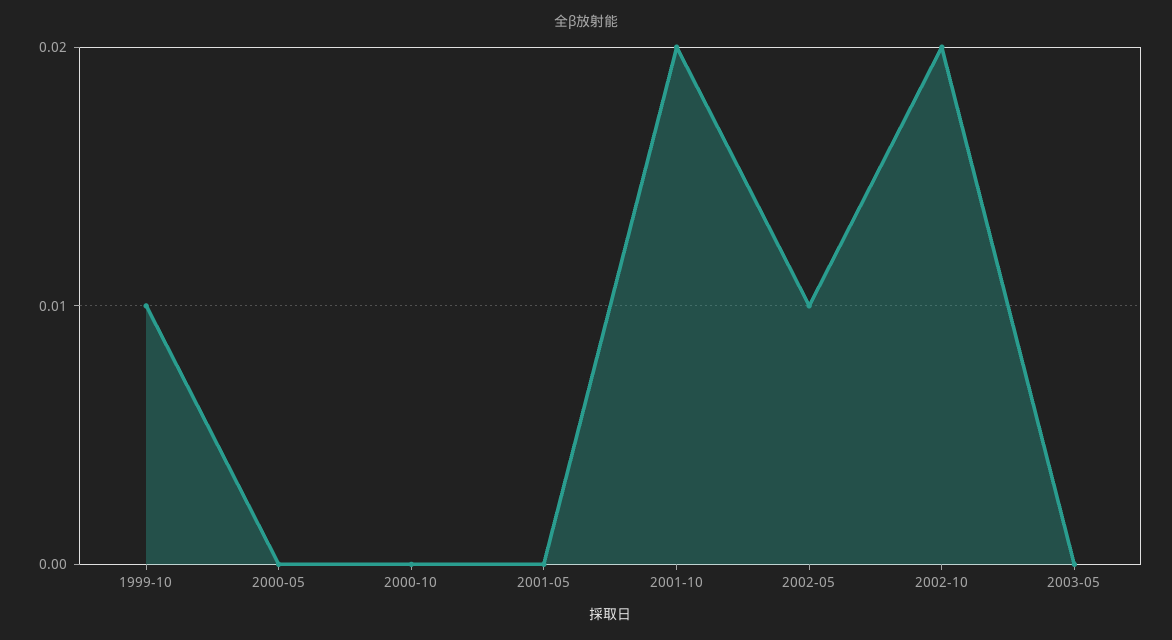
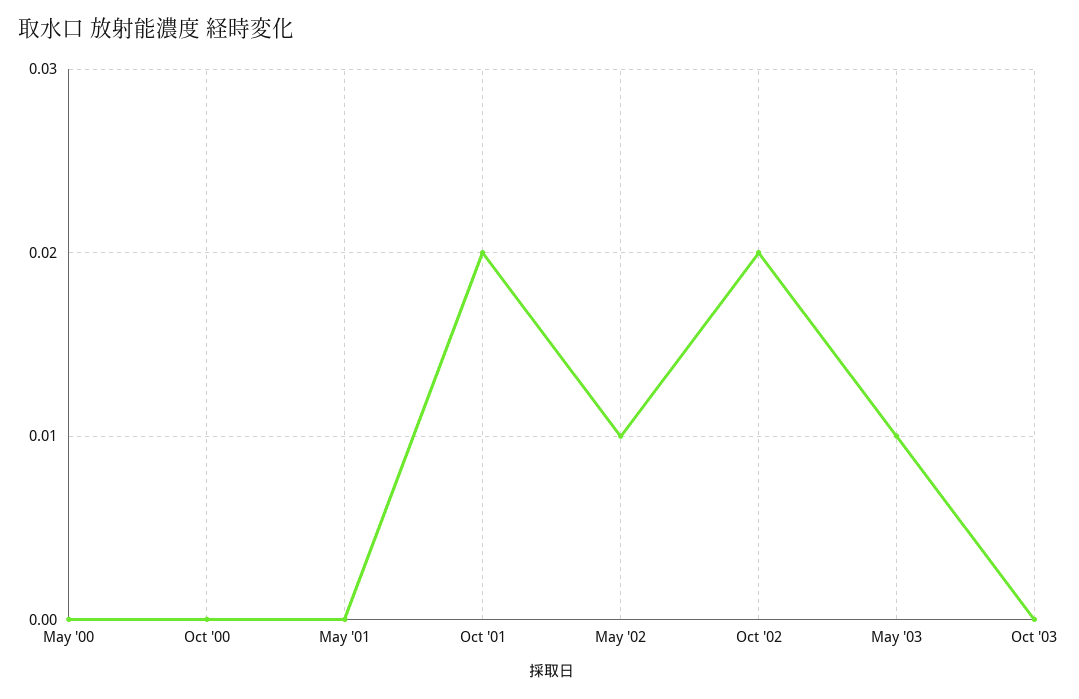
1999-10: 0.01 -> none
2003-05: 0 -> 0.01
Oct '03: none -> 0

